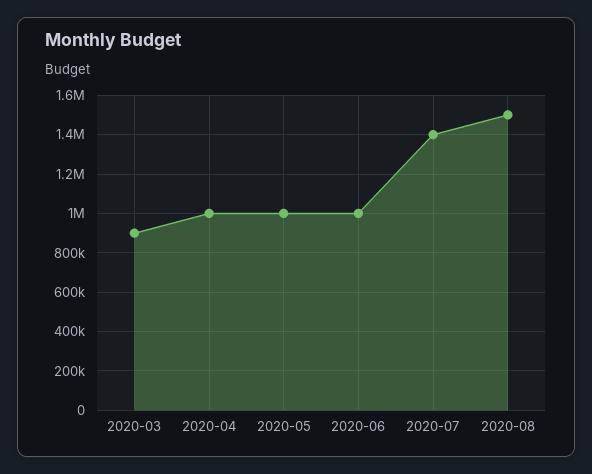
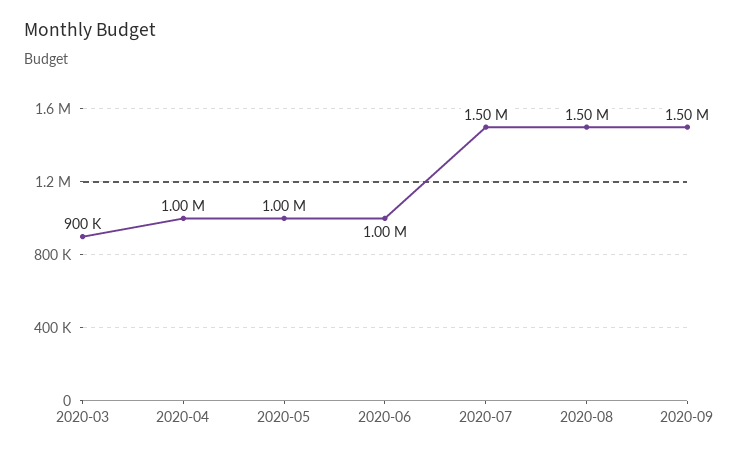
2020-07: 1400000 -> 1500000
2020-09: none -> 1500000

